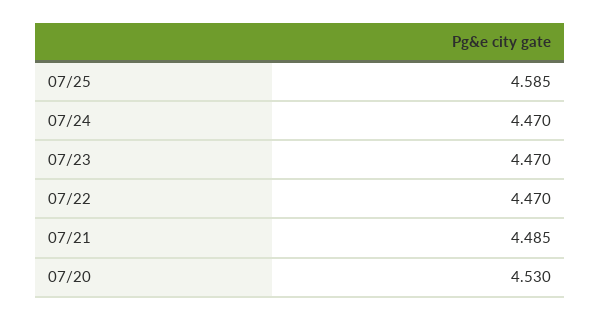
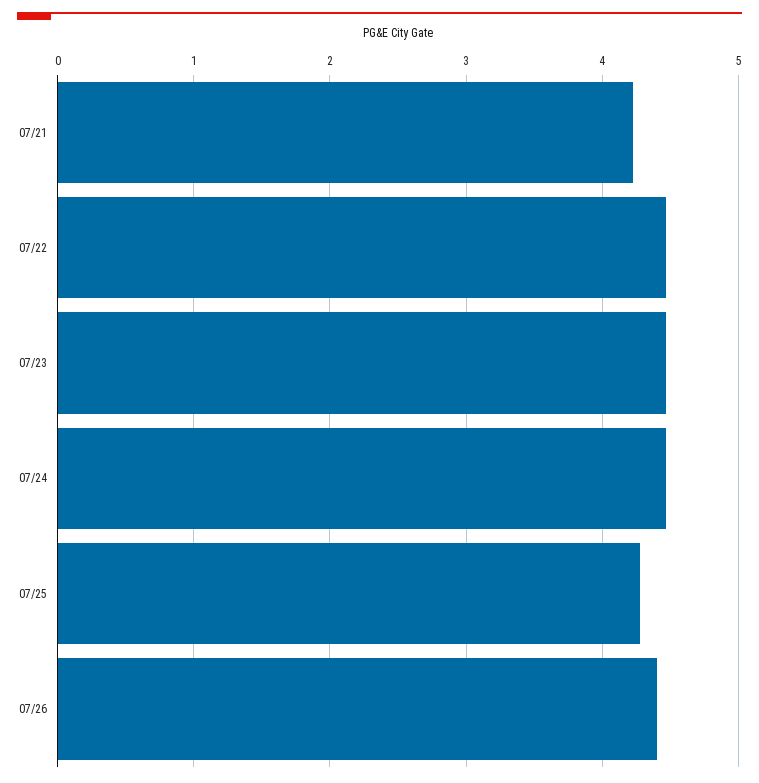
07/25: 4.585 -> 4.3
07/21: 4.485 -> 4.2
07/20: 4.53 -> none
07/26: none -> 4.4

